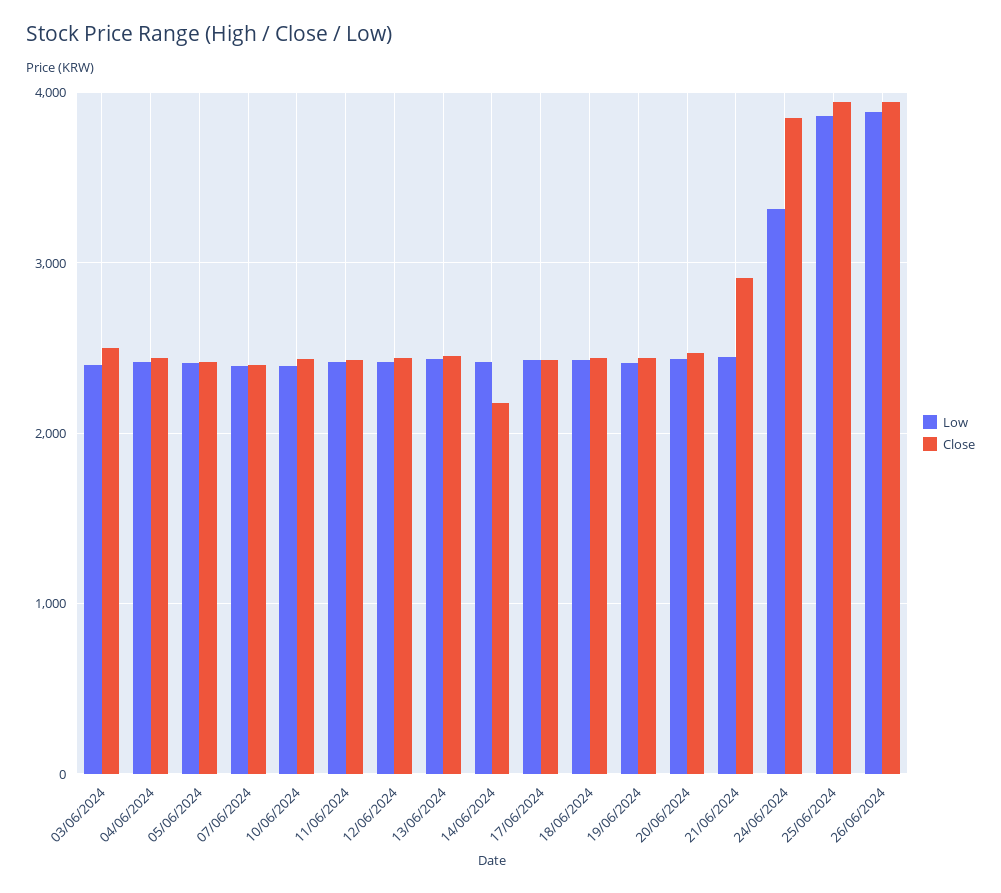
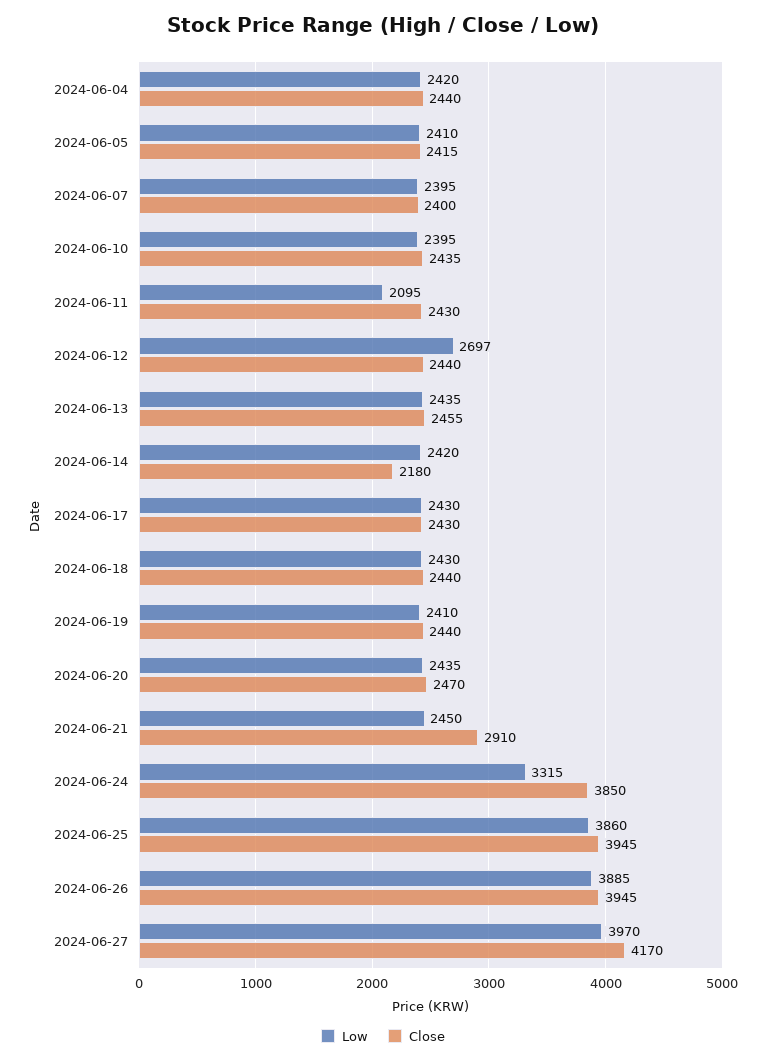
Low, 03/06/2024: 2400 -> none
Close, 03/06/2024: 2500 -> none
Low, 11/06/2024: 2400 -> 2095
Low, 12/06/2024: 2400 -> 2697
Low, 2024-06-27: none -> 3970
Close, 2024-06-27: none -> 4170

